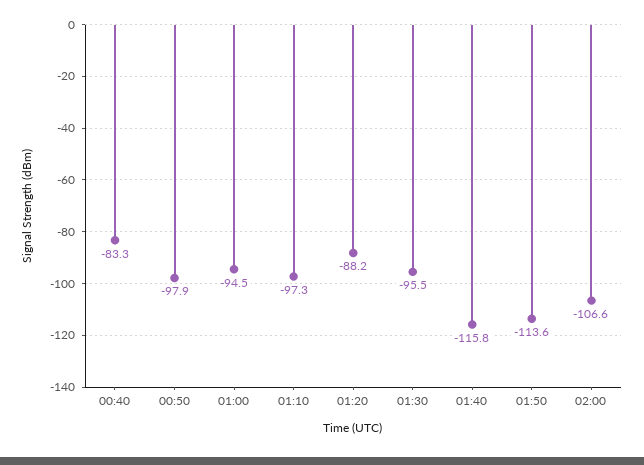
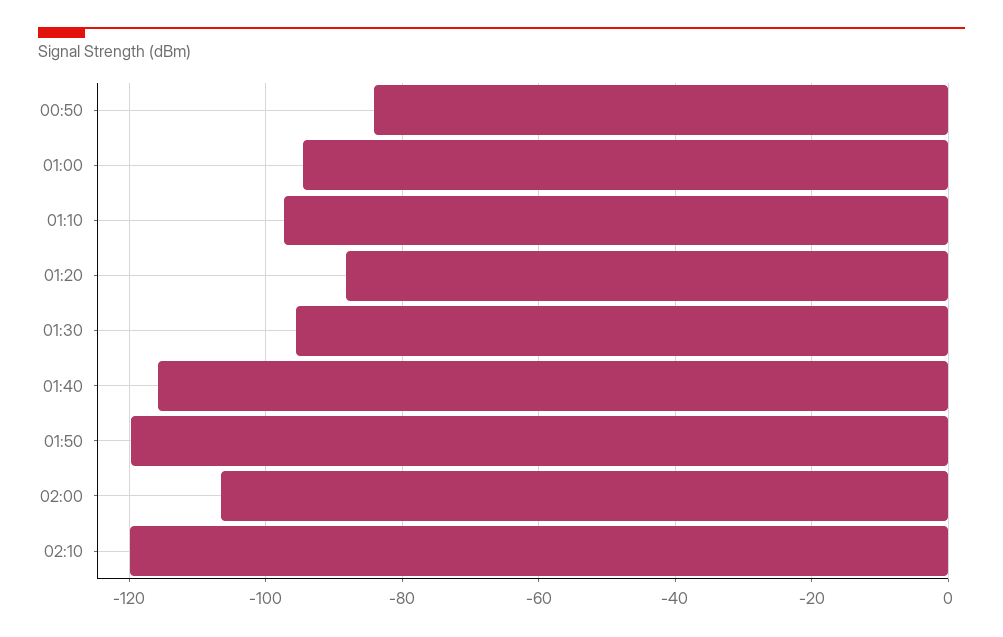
00:40: -83.3 -> none
00:50: -97.9 -> -84
01:50: -113.6 -> -120
02:10: none -> -120

